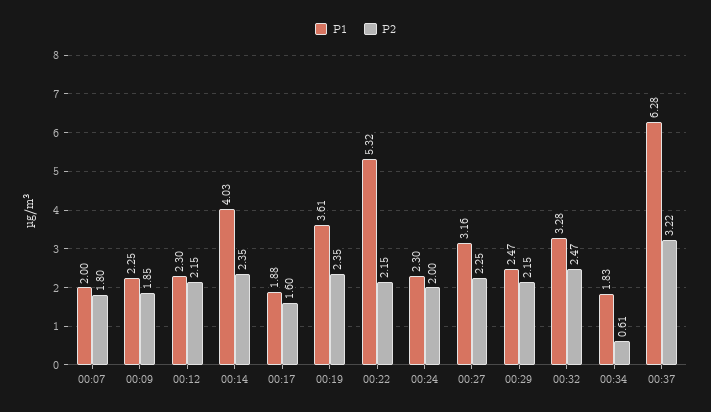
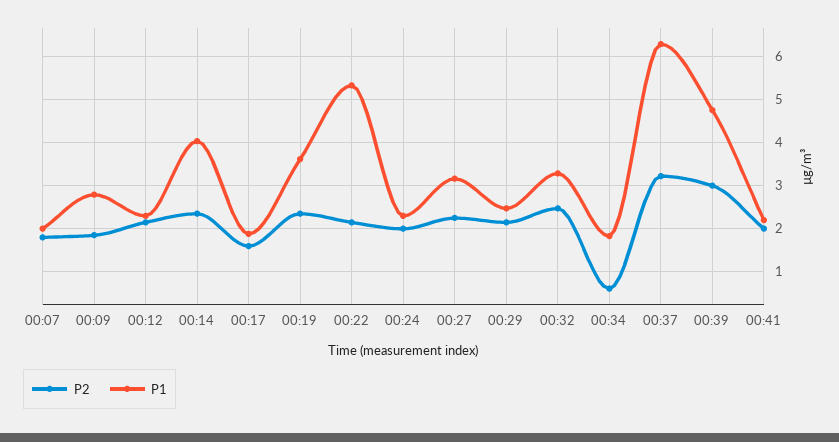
P1, 00:09: 2.25 -> 2.8
P2, 00:39: none -> 3
P1, 00:39: none -> 4.8
P2, 00:41: none -> 2
P1, 00:41: none -> 2.2

